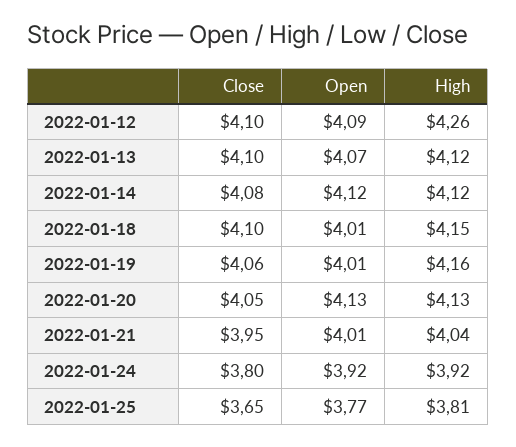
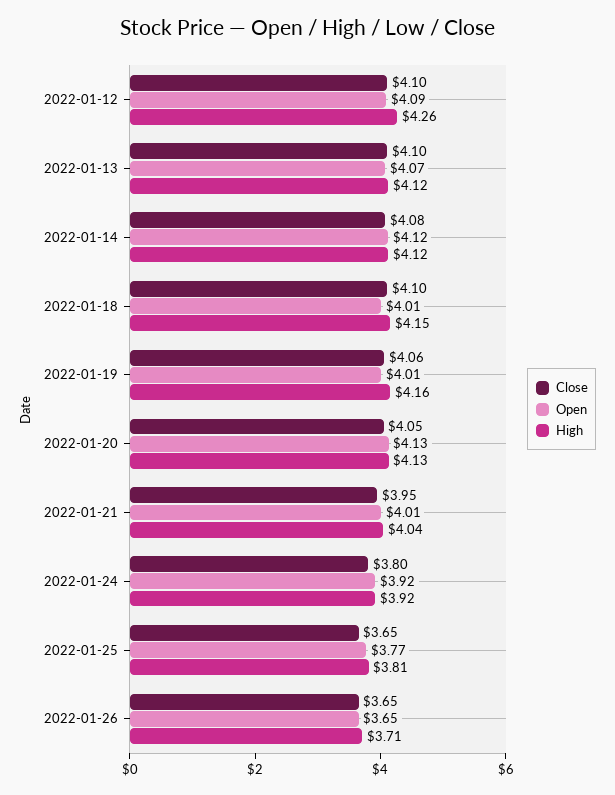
Close, 2022-01-26: none -> 3.65
Open, 2022-01-26: none -> 3.65
High, 2022-01-26: none -> 3.71

